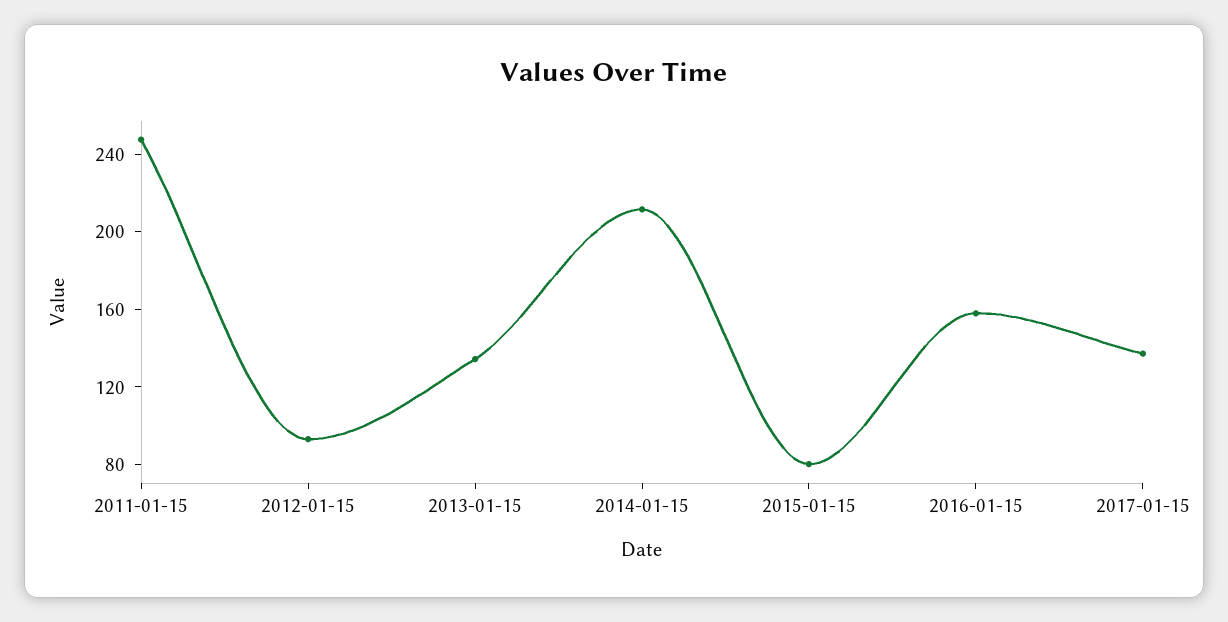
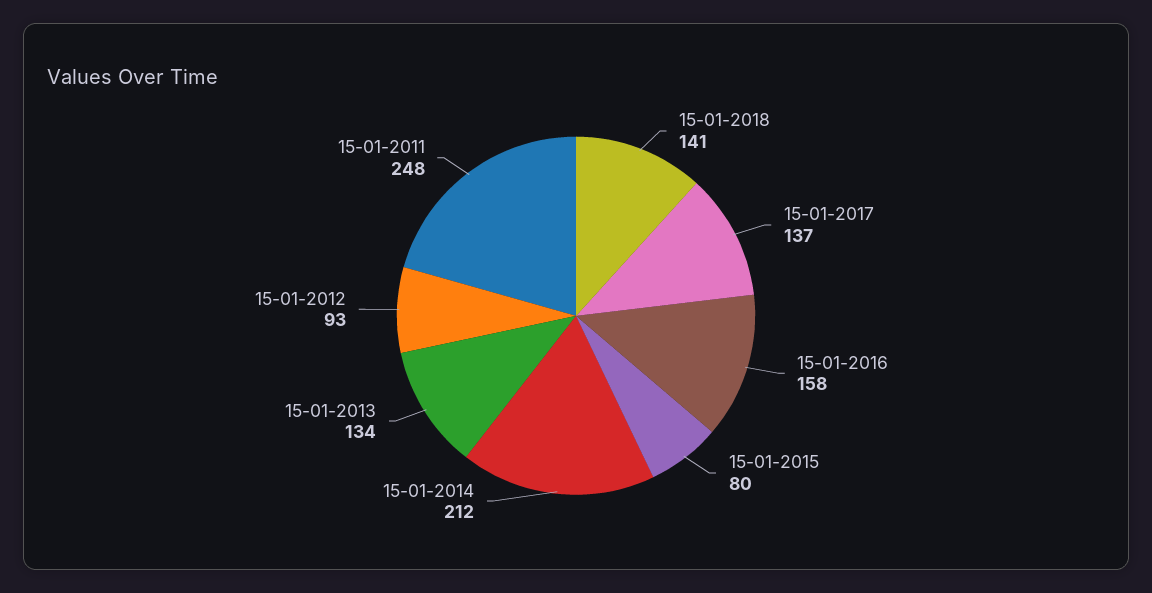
15-01-2018: none -> 141

